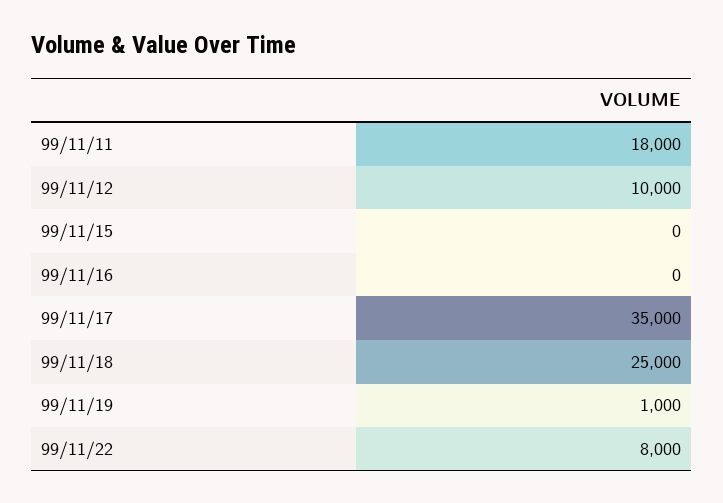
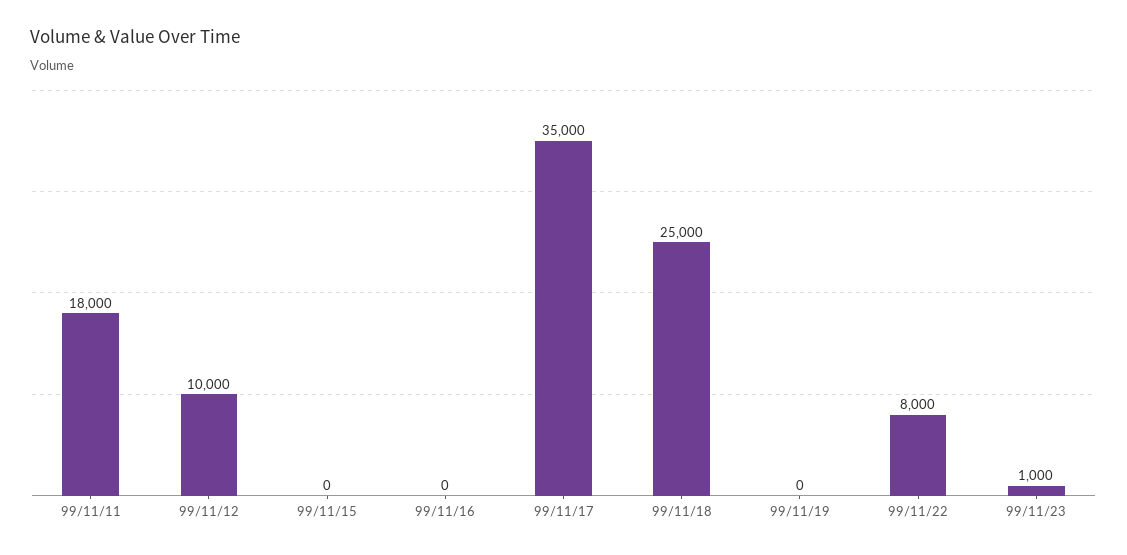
99/11/19: 1000 -> 0
99/11/23: none -> 1000

